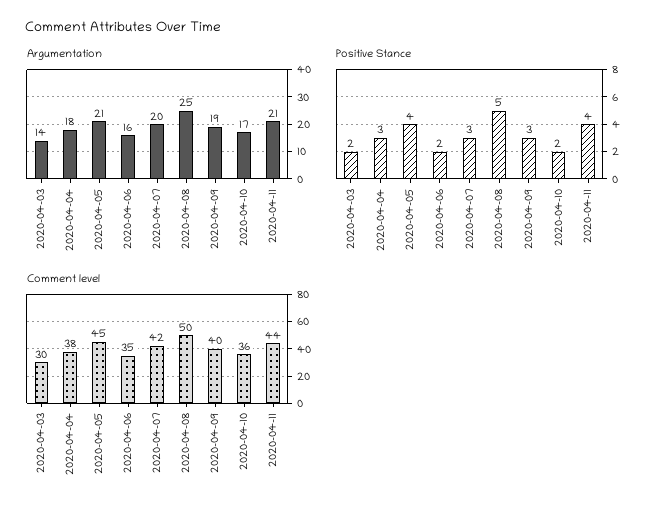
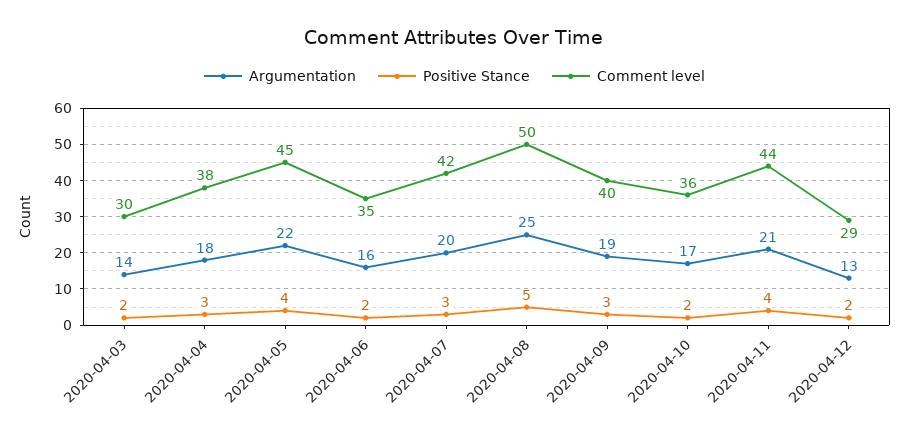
Argumentation, 2020-04-05: 21 -> 22
Argumentation, 2020-04-12: none -> 13
Positive Stance, 2020-04-12: none -> 2
Comment level, 2020-04-12: none -> 29

